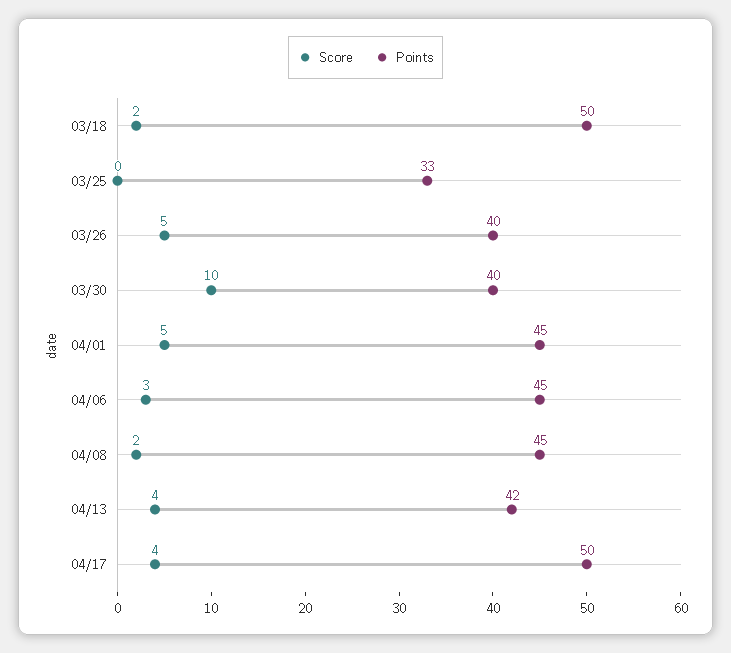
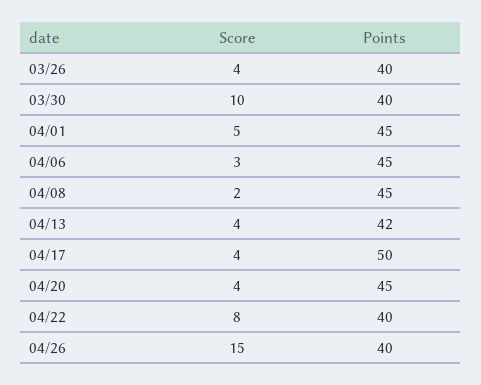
Score, 03/18: 2 -> none
Points, 03/18: 50 -> none
Score, 03/25: 0 -> none
Points, 03/25: 33 -> none
Score, 03/26: 5 -> 4
Score, 04/20: none -> 4
Points, 04/20: none -> 45
Score, 04/22: none -> 8
Points, 04/22: none -> 40
Score, 04/26: none -> 15
Points, 04/26: none -> 40

